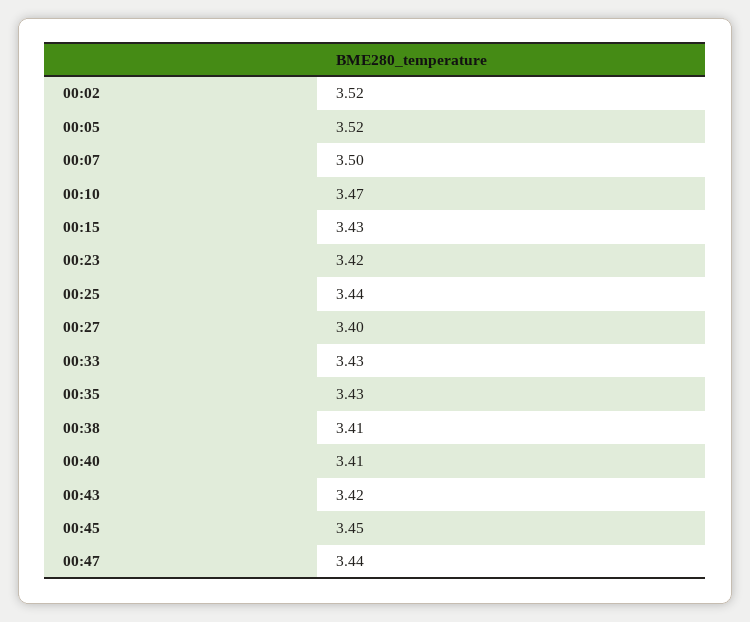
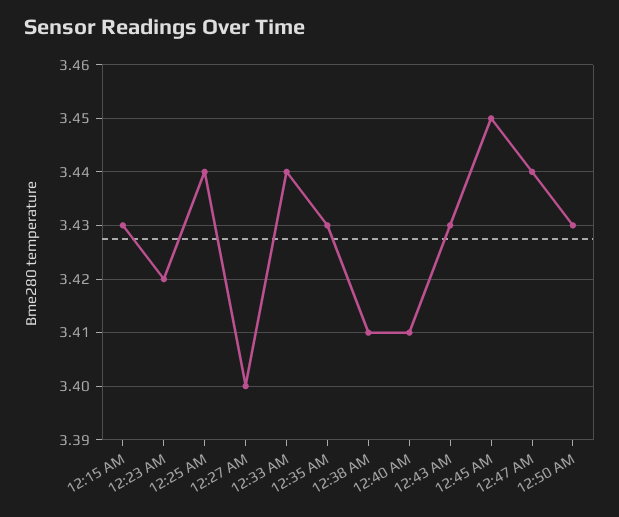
00:02: 3.52 -> none
00:05: 3.52 -> none
00:07: 3.5 -> none
00:10: 3.47 -> none
00:33: 3.43 -> 3.44
00:43: 3.42 -> 3.43
12:50 AM: none -> 3.43

